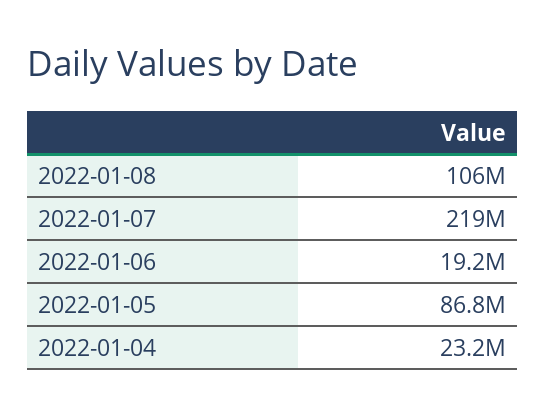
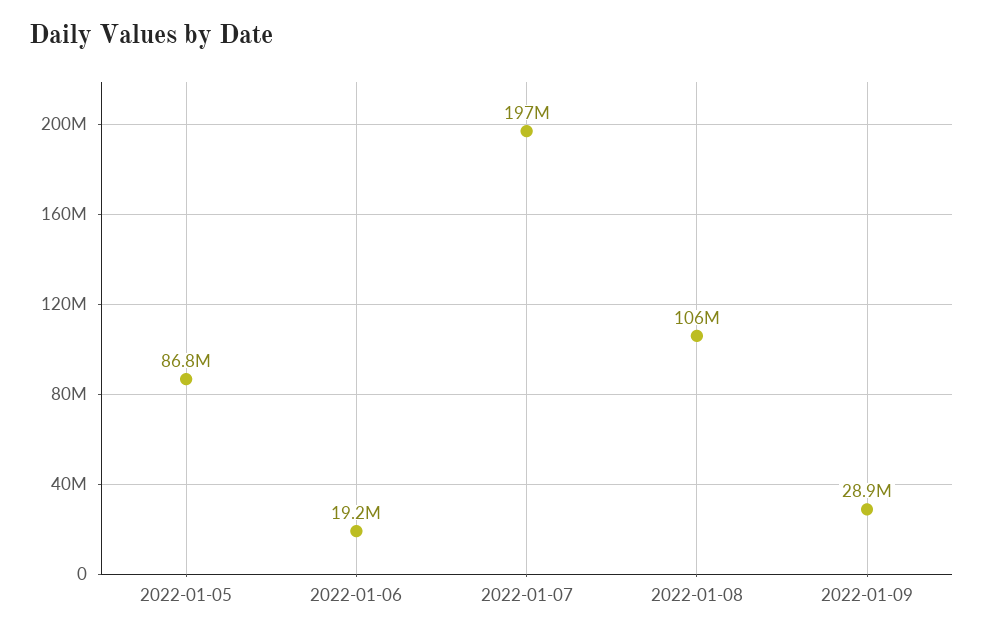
2022-01-07: 219000000 -> 197000000
2022-01-04: 23200000 -> none
2022-01-09: none -> 28900000

